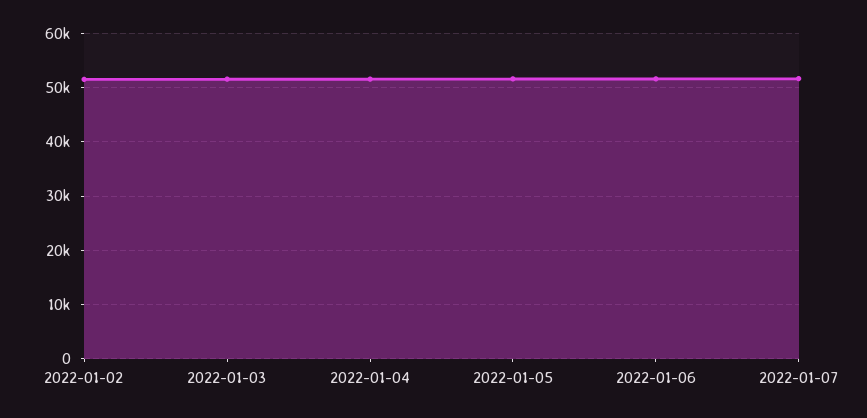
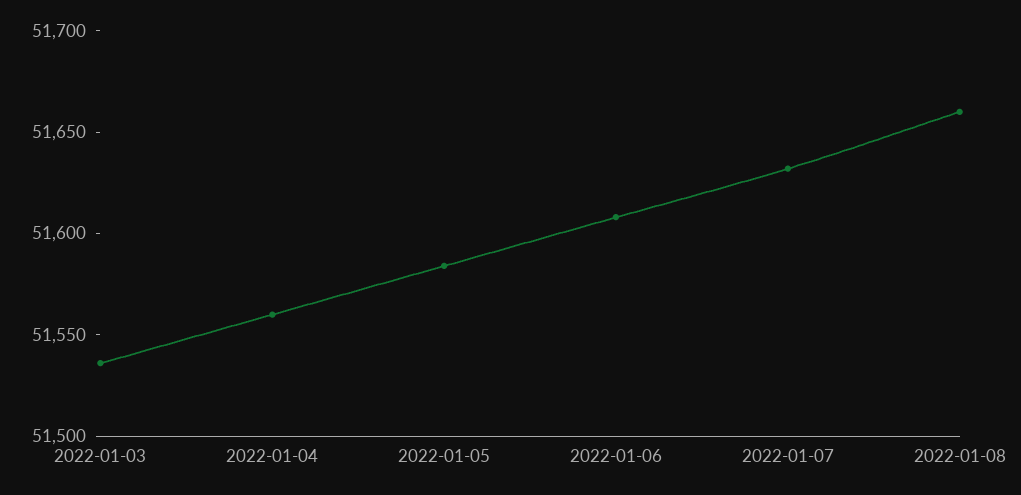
2022-01-02: 52000 -> none
2022-01-08: none -> 51660

